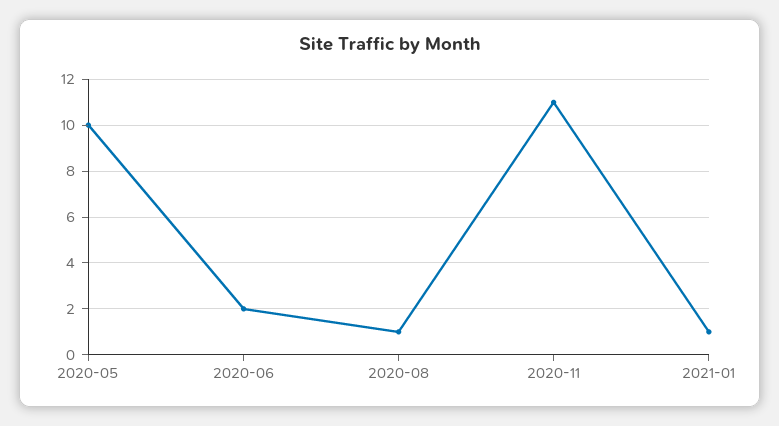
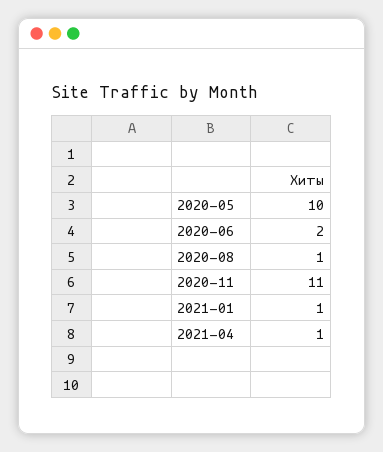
2021-04: none -> 1

